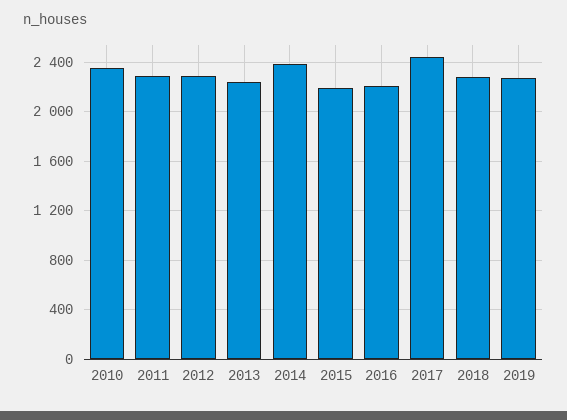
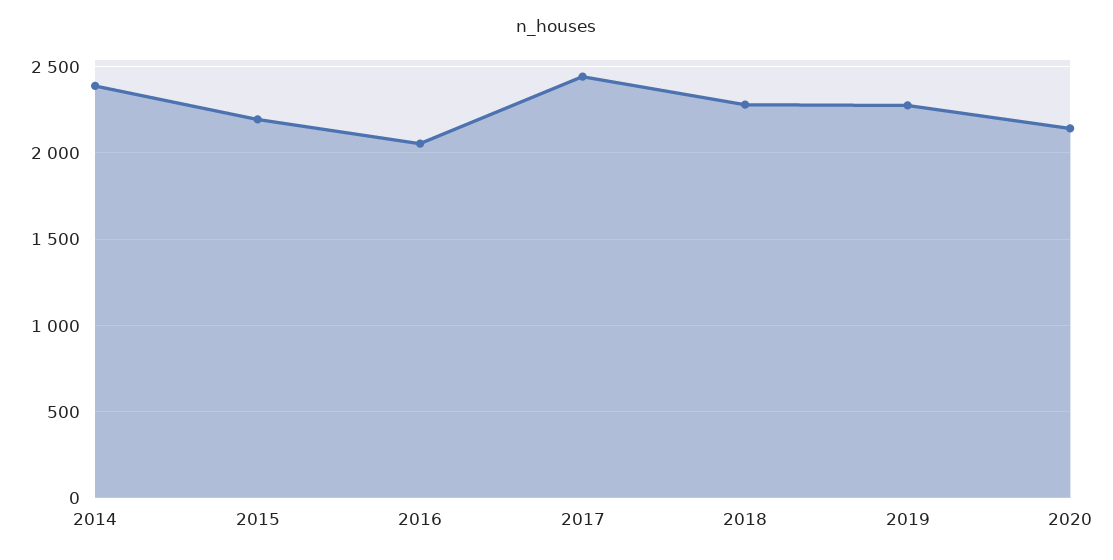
2010: 2350 -> none
2011: 2300 -> none
2012: 2300 -> none
2013: 2250 -> none
2016: 2200 -> 2050
2020: none -> 2150

